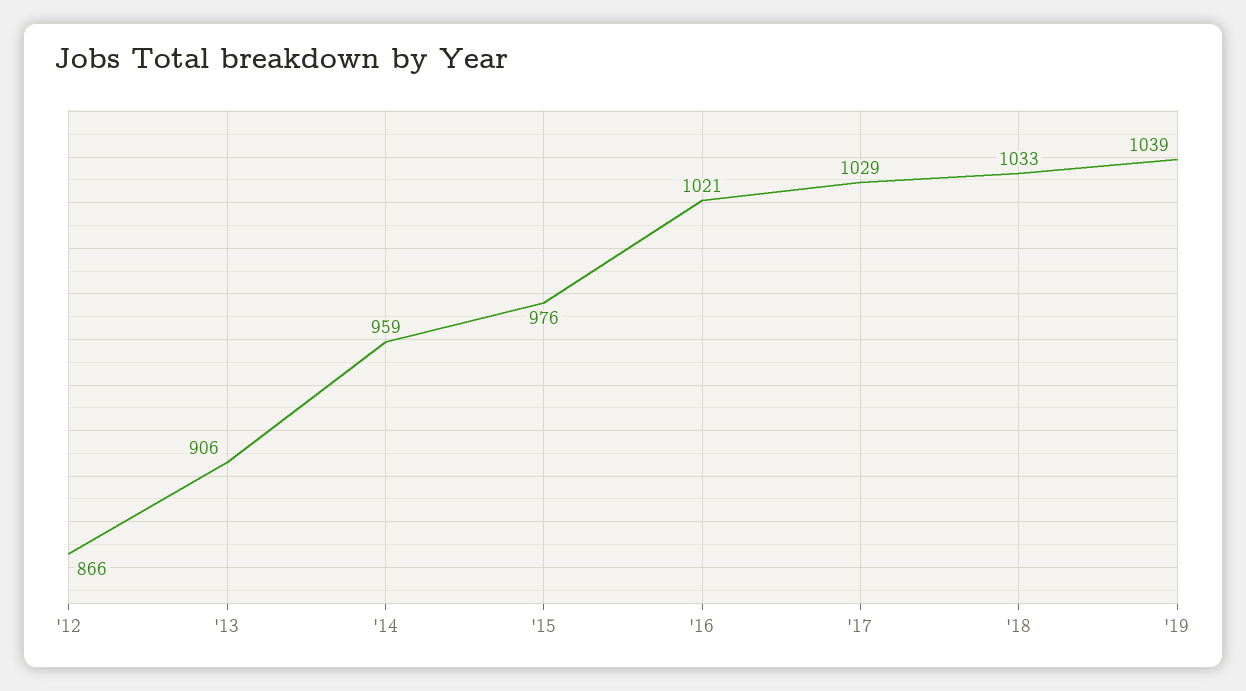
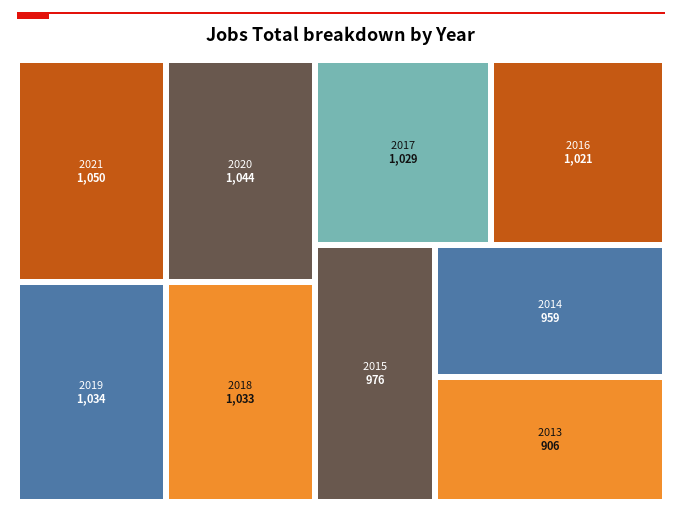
'12: 866 -> none
'19: 1039 -> 1034
2021: none -> 1050
2020: none -> 1044

